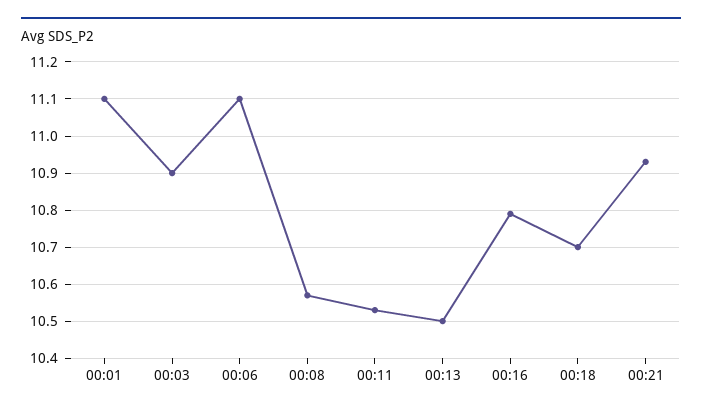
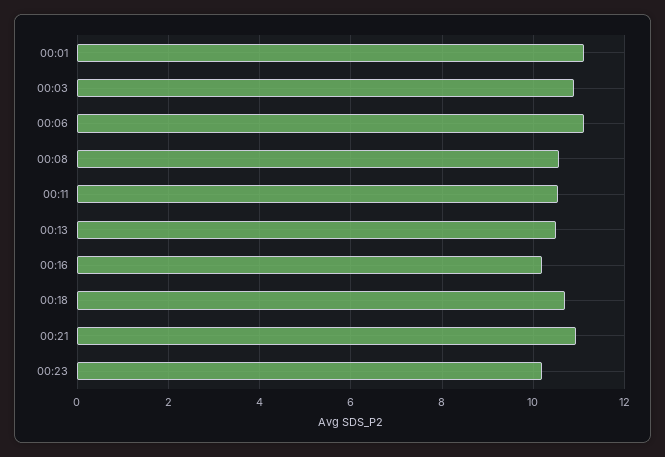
00:16: 10.8 -> 10.2
00:23: none -> 10.2

